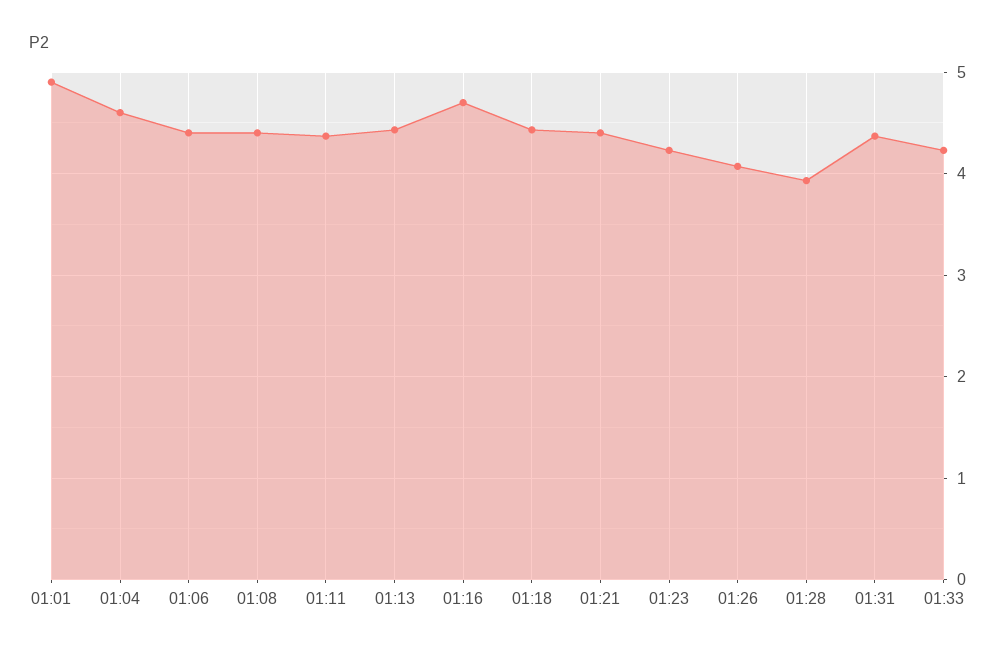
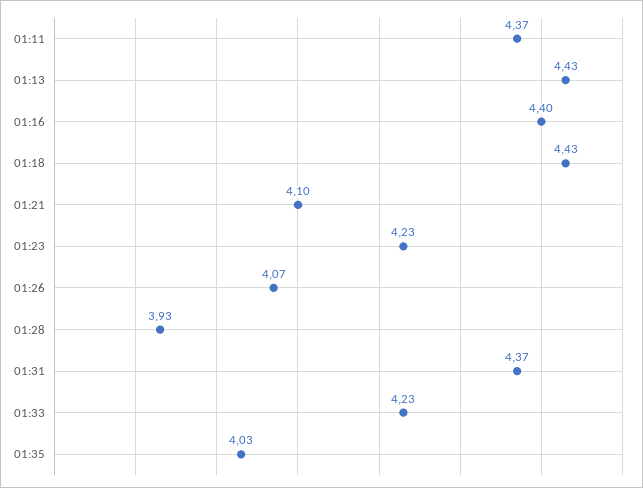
01:01: 4.9 -> none
01:04: 4.6 -> none
01:06: 4.4 -> none
01:08: 4.4 -> none
01:16: 4.7 -> 4.4
01:21: 4.4 -> 4.1
01:35: none -> 4.03

